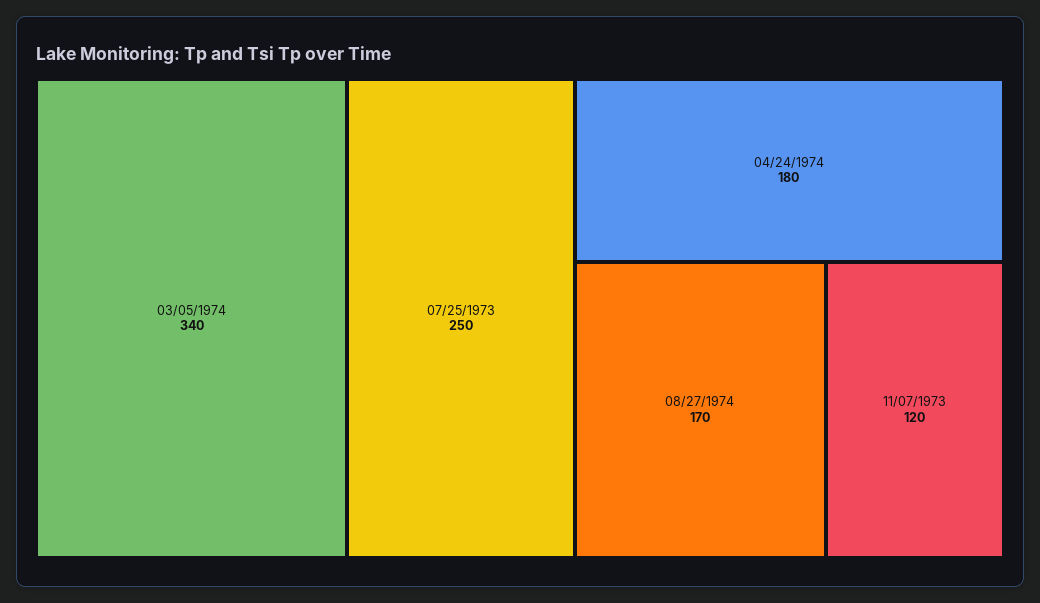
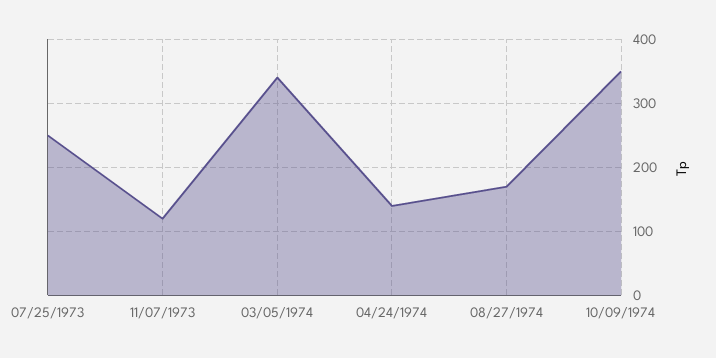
04/24/1974: 180 -> 140
10/09/1974: none -> 350

